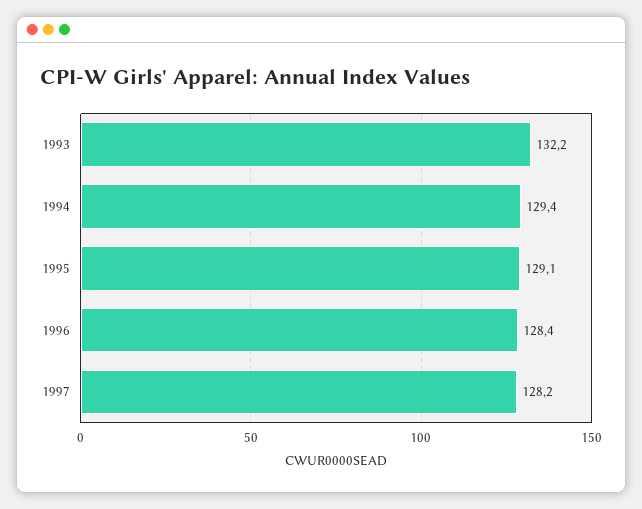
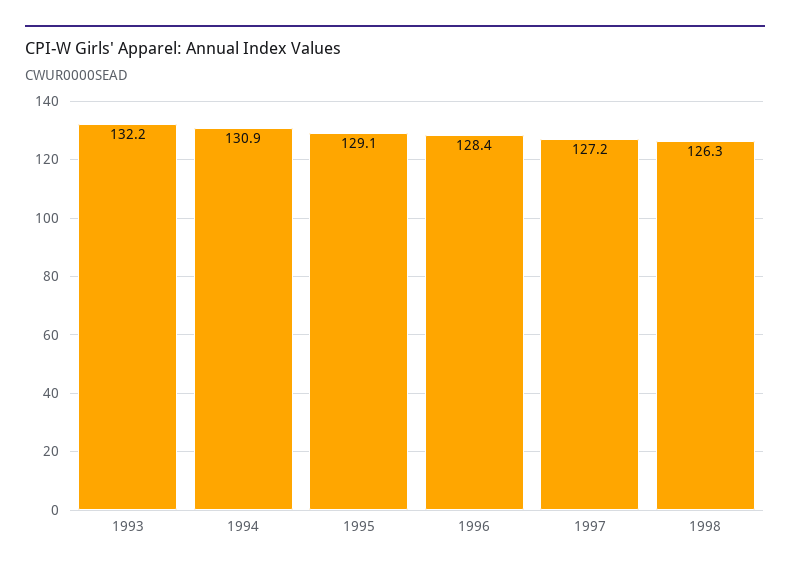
1994: 129.4 -> 130.9
1997: 128.2 -> 127.2
1998: none -> 126.3

